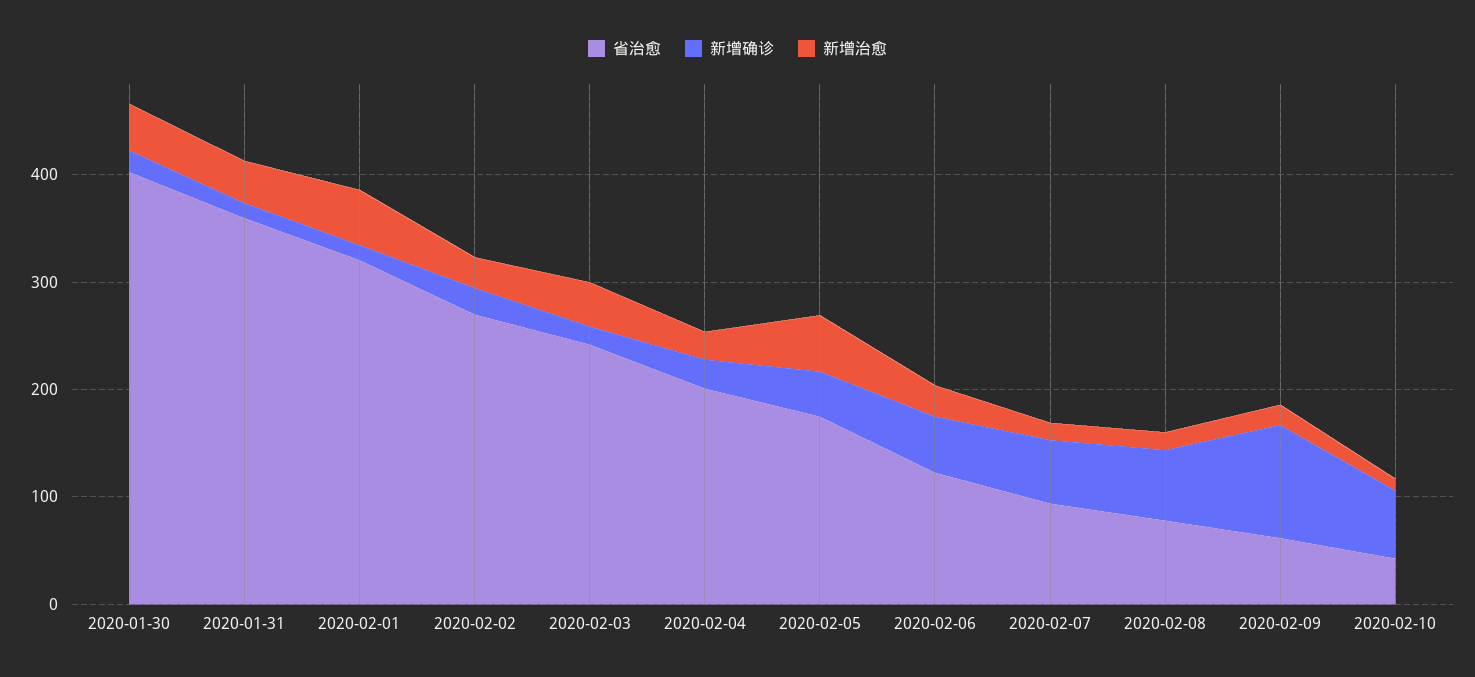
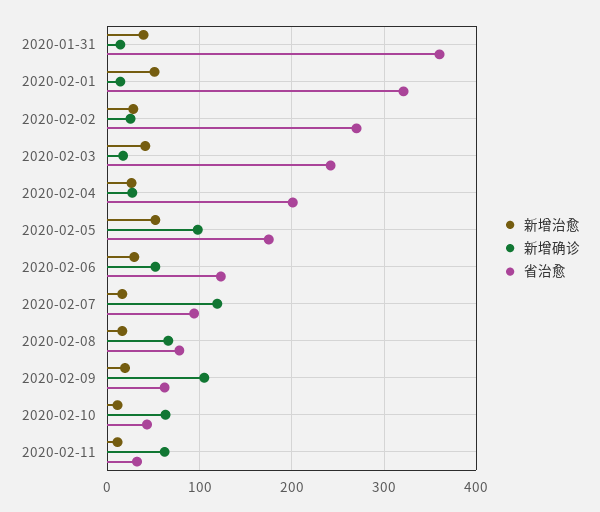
省治愈, 2020-01-30: 400 -> none
新增确诊, 2020-01-30: 20 -> none
新增治愈, 2020-01-30: 40 -> none
新增确诊, 2020-02-05: 40 -> 100
新增确诊, 2020-02-07: 60 -> 120
新增治愈, 2020-02-11: none -> 10
新增确诊, 2020-02-11: none -> 60
省治愈, 2020-02-11: none -> 30

